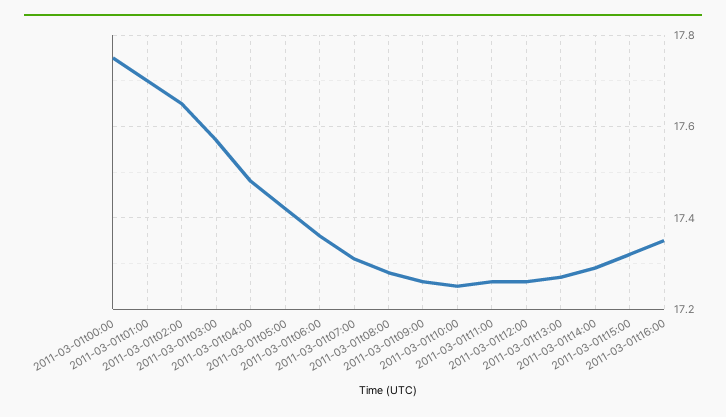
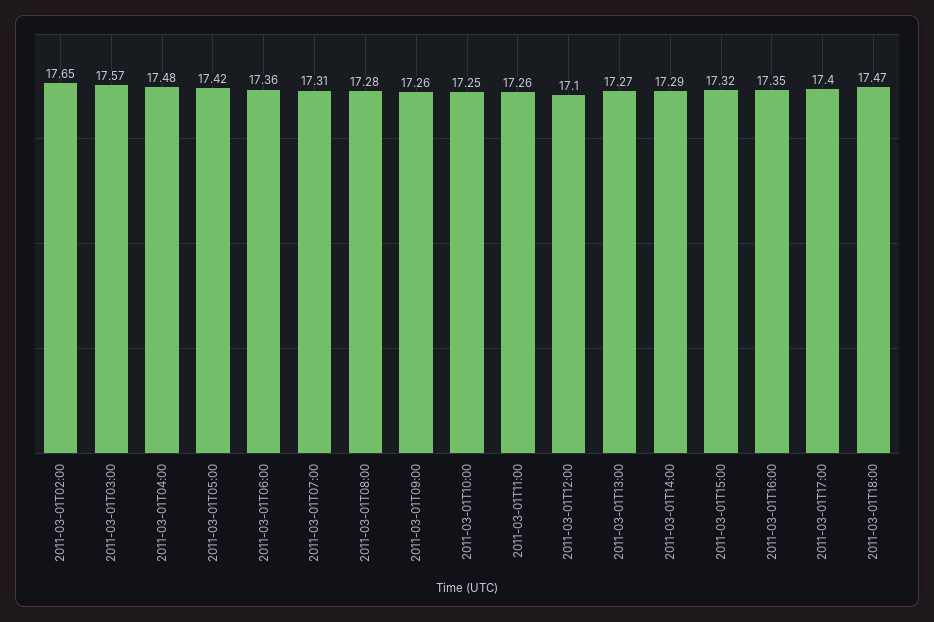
2011-03-01t00:00: 17.75 -> none
2011-03-01t01:00: 17.7 -> none
2011-03-01t12:00: 17.25 -> 17.1
2011-03-01T17:00: none -> 17.4
2011-03-01T18:00: none -> 17.47

